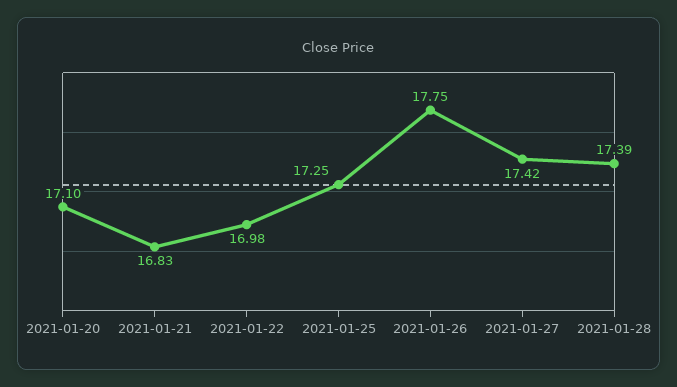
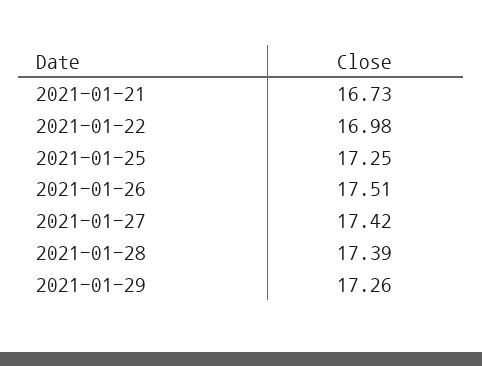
2021-01-20: 17.1 -> none
2021-01-21: 16.83 -> 16.73
2021-01-26: 17.75 -> 17.51
2021-01-29: none -> 17.26

